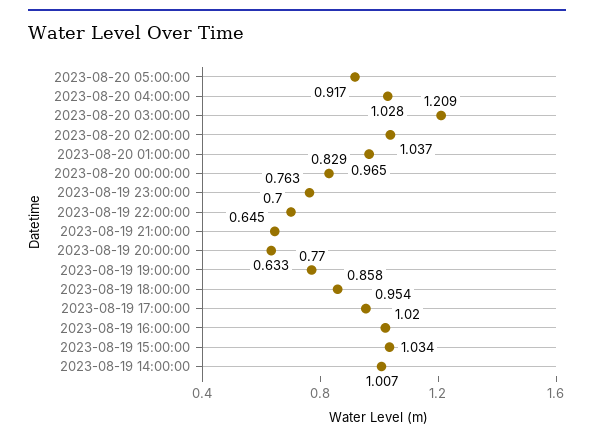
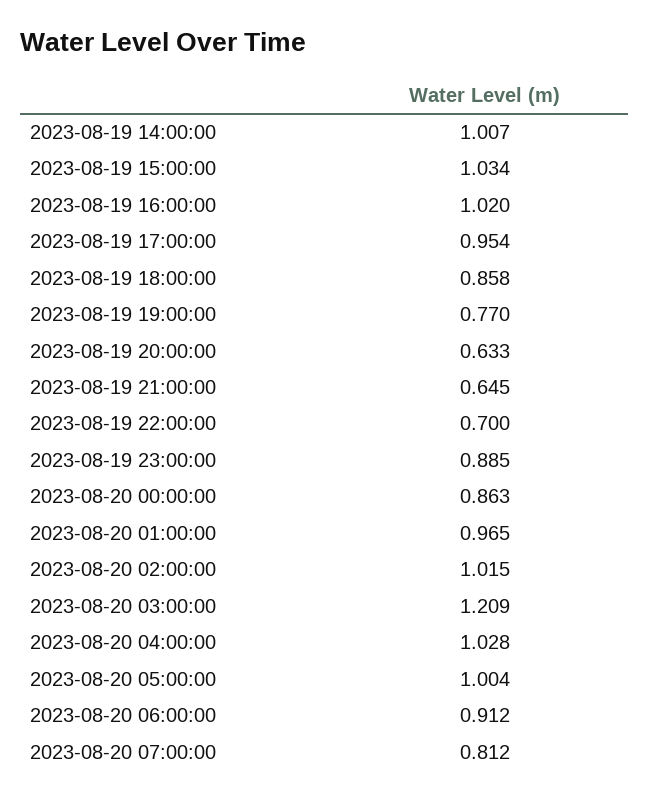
2023-08-20 05:00:00: 0.917 -> 1.004
2023-08-20 02:00:00: 1.037 -> 1.015
2023-08-20 00:00:00: 0.829 -> 0.863
2023-08-19 23:00:00: 0.763 -> 0.885
2023-08-20 06:00:00: none -> 0.912
2023-08-20 07:00:00: none -> 0.812

